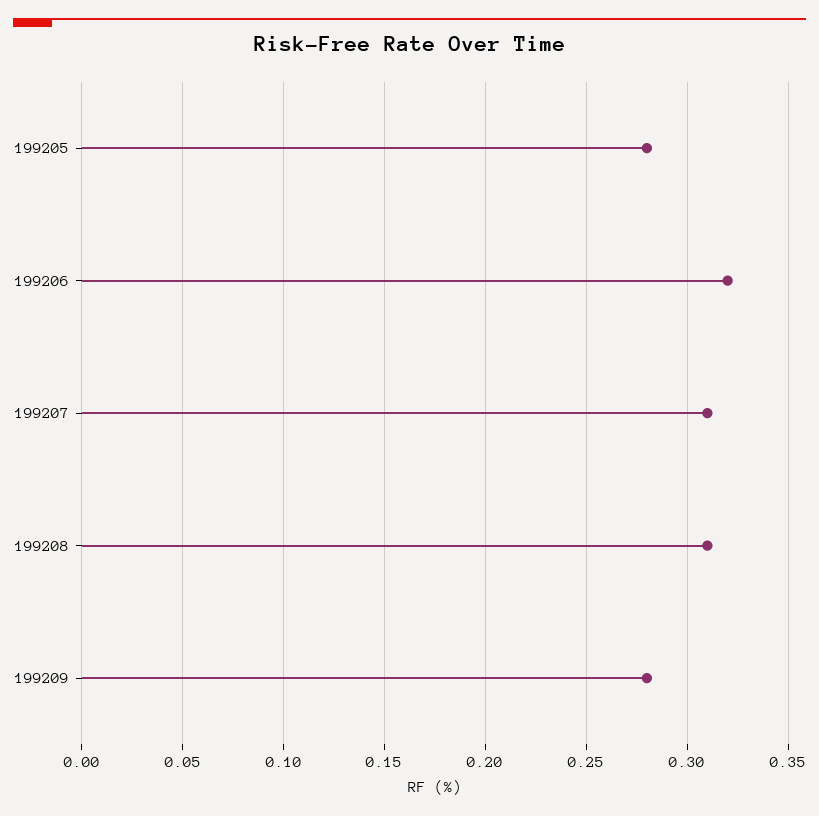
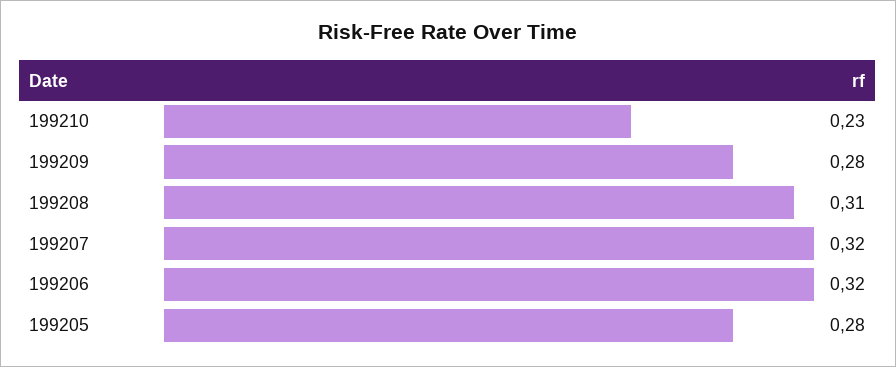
199207: 0.31 -> 0.32
199210: none -> 0.23

